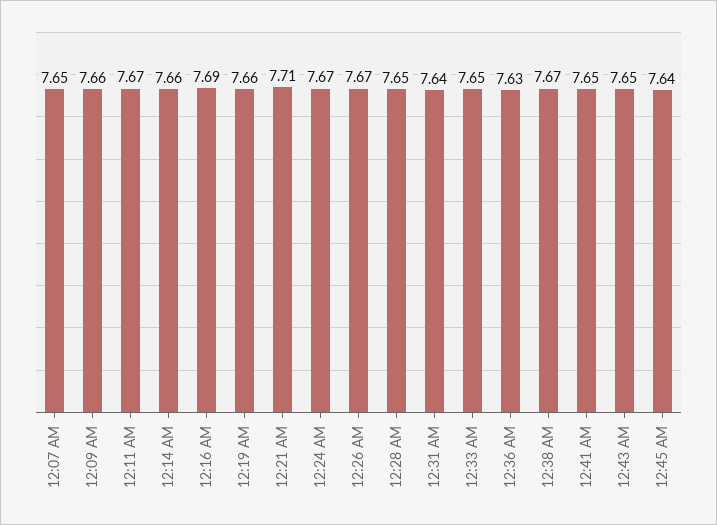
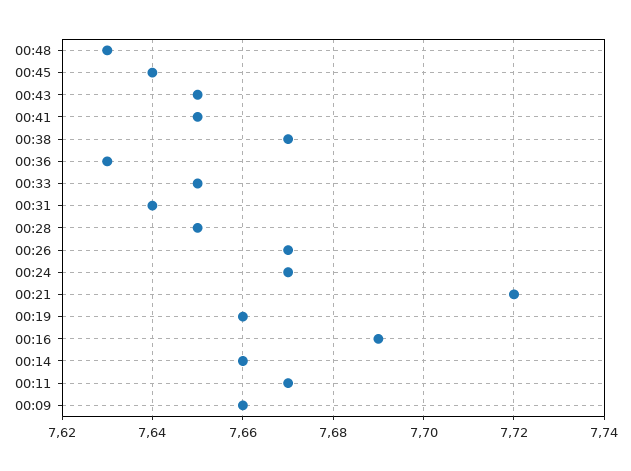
12:07 AM: 7.65 -> none
12:21 AM: 7.71 -> 7.72
00:48: none -> 7.63

